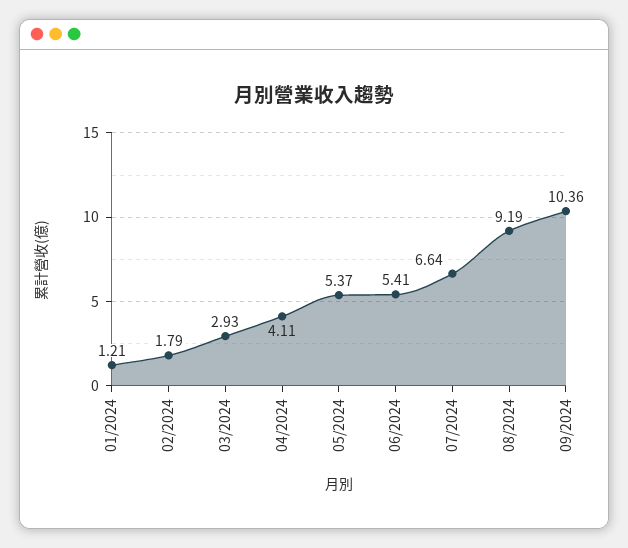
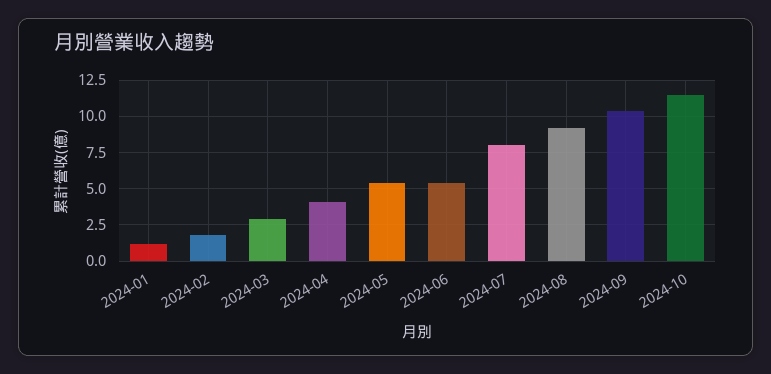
07/2024: 6.64 -> 8
2024-10: none -> 11.5

